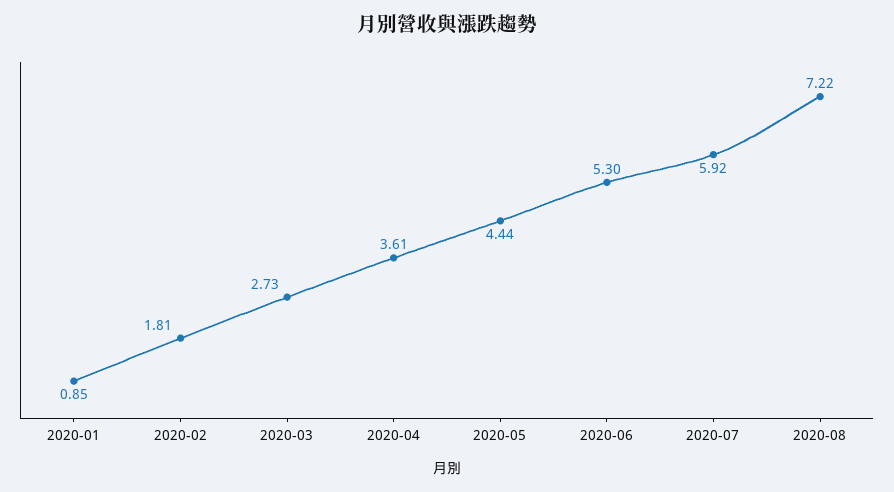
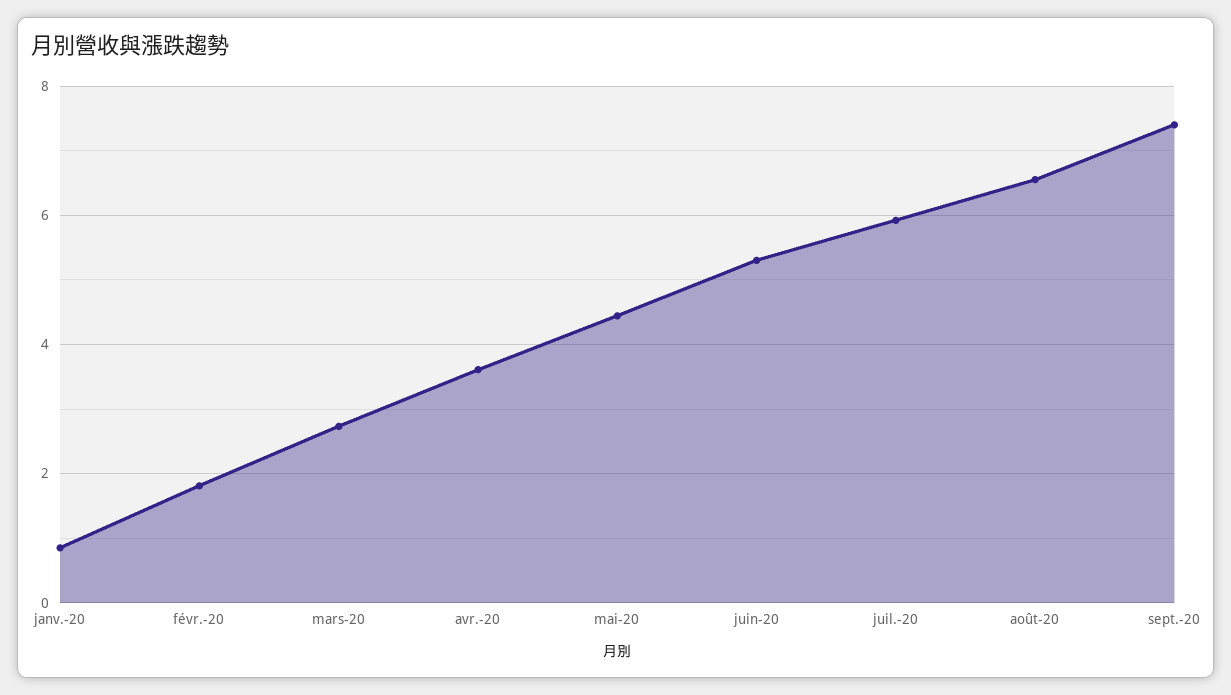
2020-08: 7.22 -> 6.6
sept.-20: none -> 7.4

